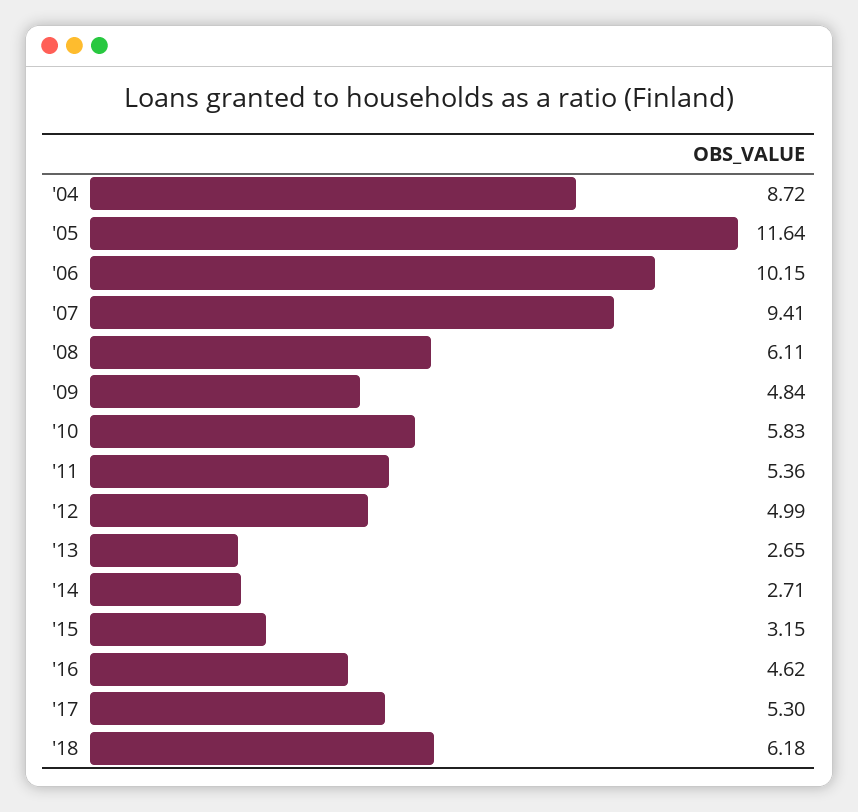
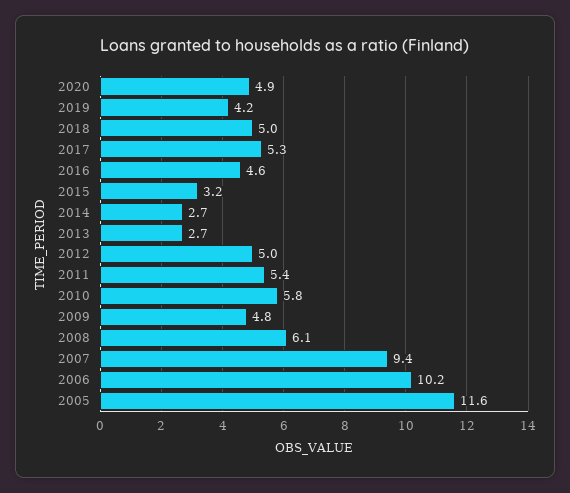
'04: 8.72 -> none
'18: 6.18 -> 5
2020: none -> 4.9
2019: none -> 4.2

